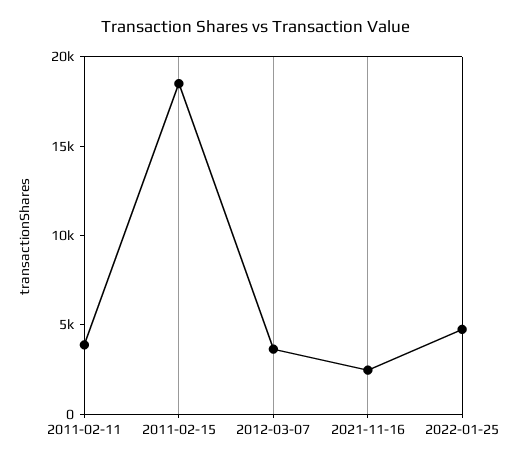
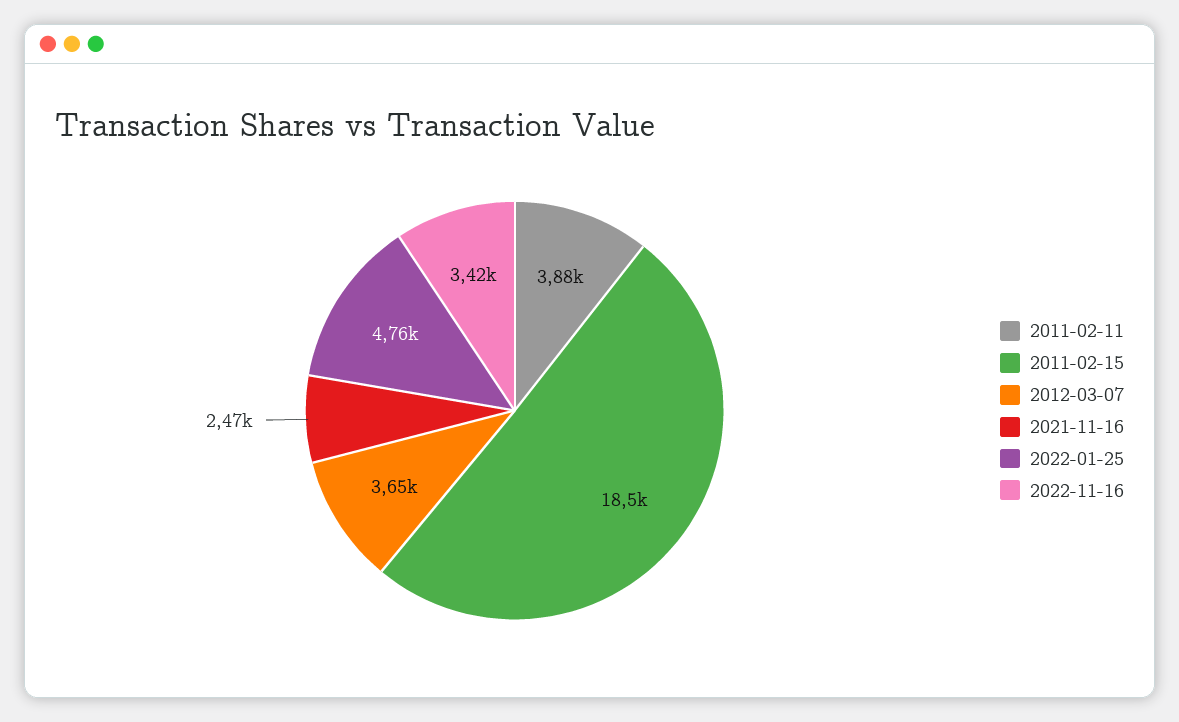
2022-11-16: none -> 3420

